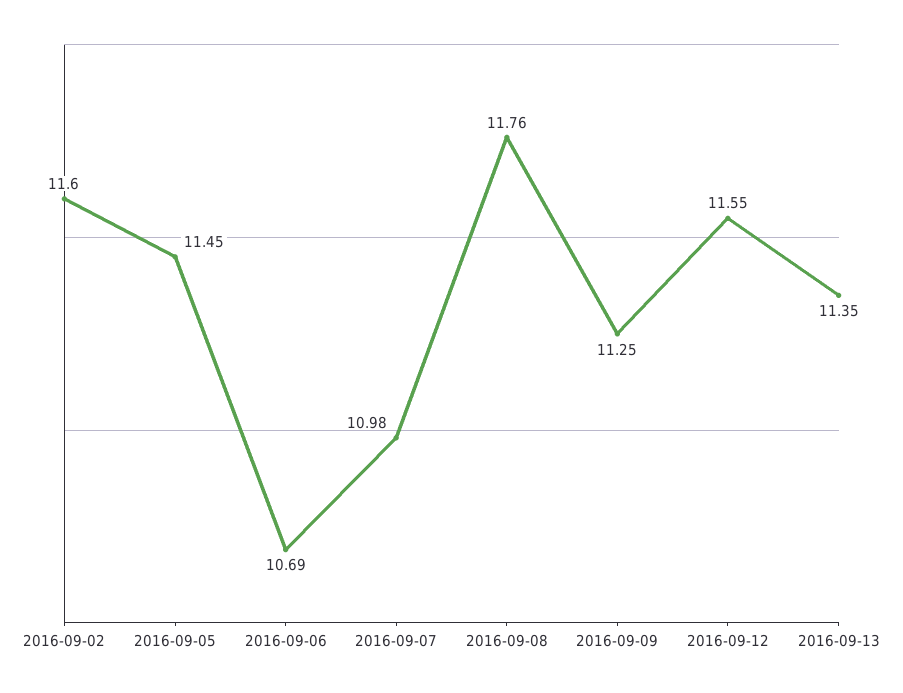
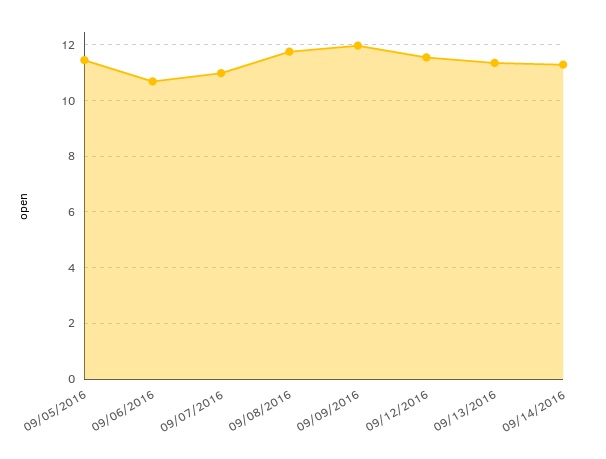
2016-09-02: 11.6 -> none
2016-09-09: 11.25 -> 12
09/14/2016: none -> 11.25

